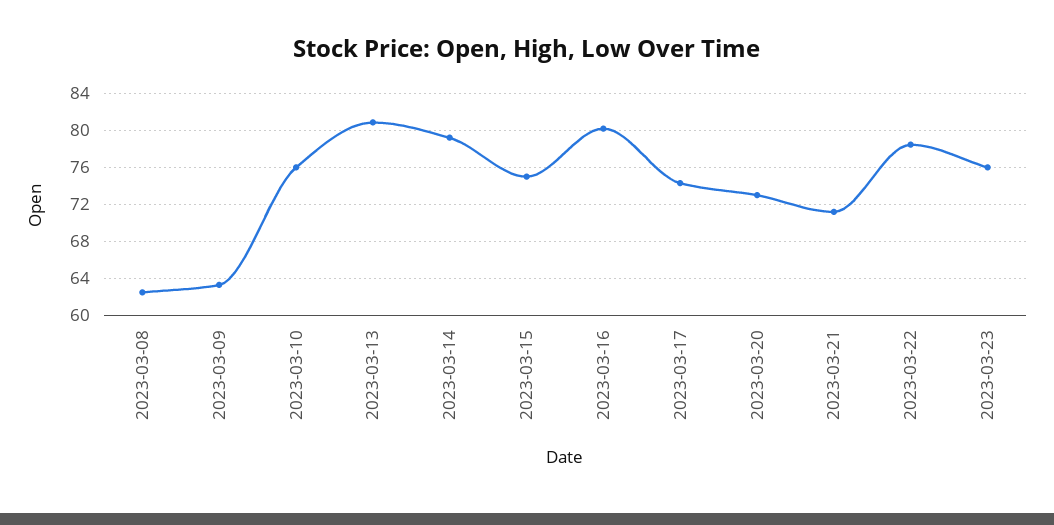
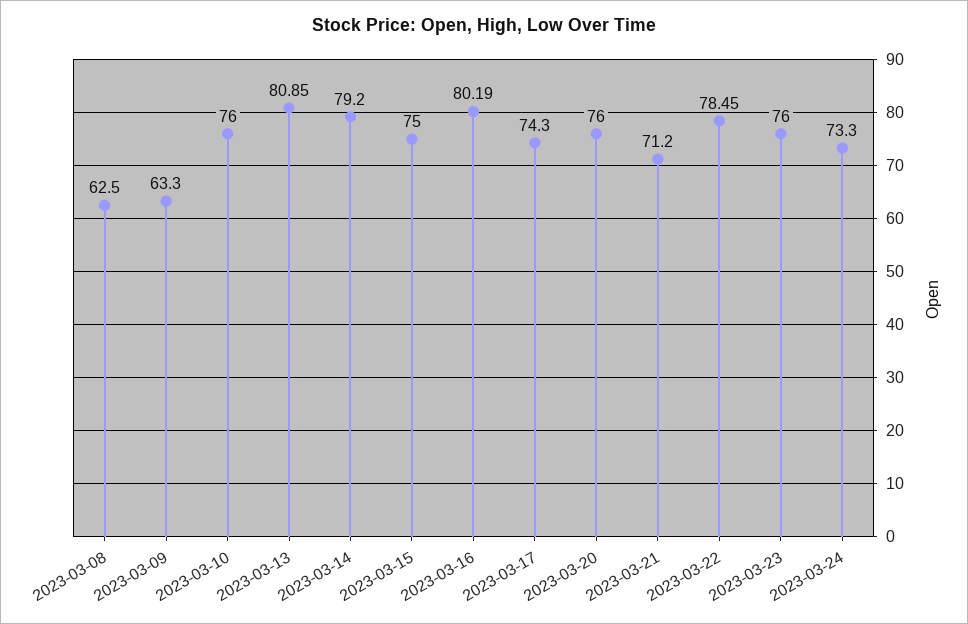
2023-03-20: 73 -> 76
2023-03-24: none -> 73.3

